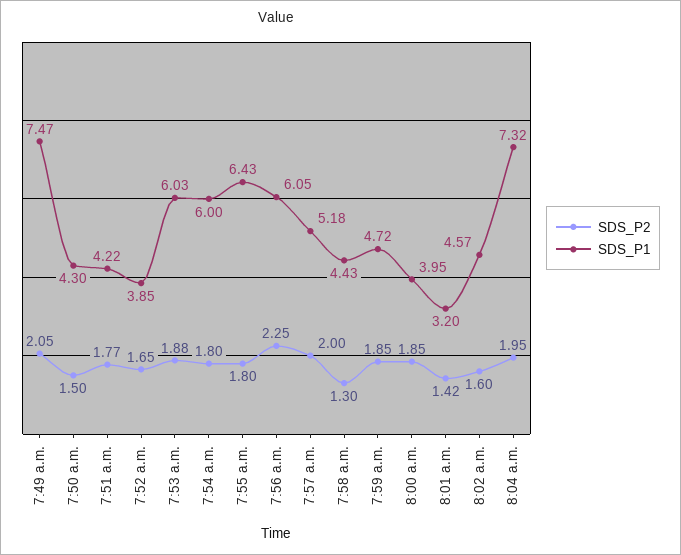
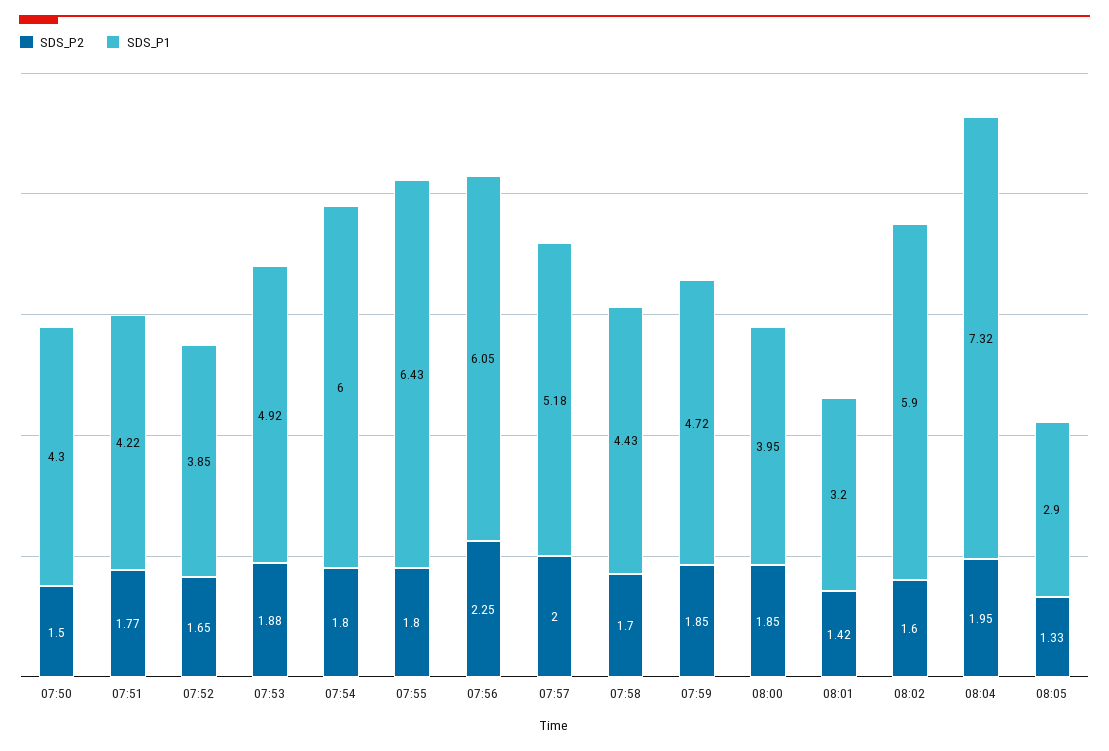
SDS_P2, 7:49 a.m.: 2.05 -> none
SDS_P1, 7:49 a.m.: 7.47 -> none
SDS_P1, 7:53 a.m.: 6.03 -> 4.92
SDS_P2, 7:58 a.m.: 1.3 -> 1.7
SDS_P1, 8:02 a.m.: 4.57 -> 5.9
SDS_P2, 08:05: none -> 1.33
SDS_P1, 08:05: none -> 2.9

